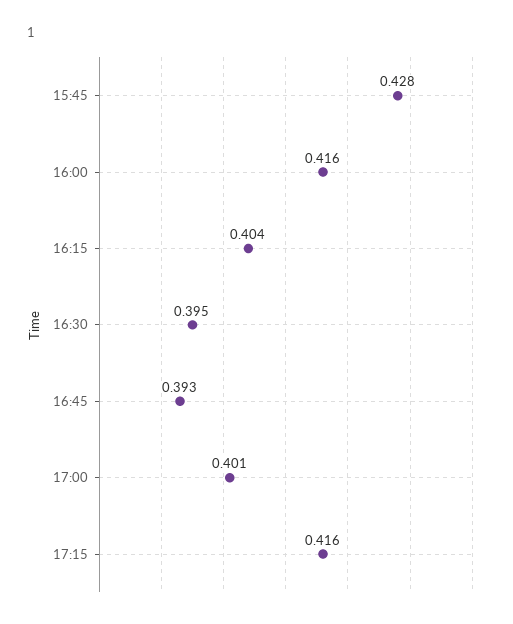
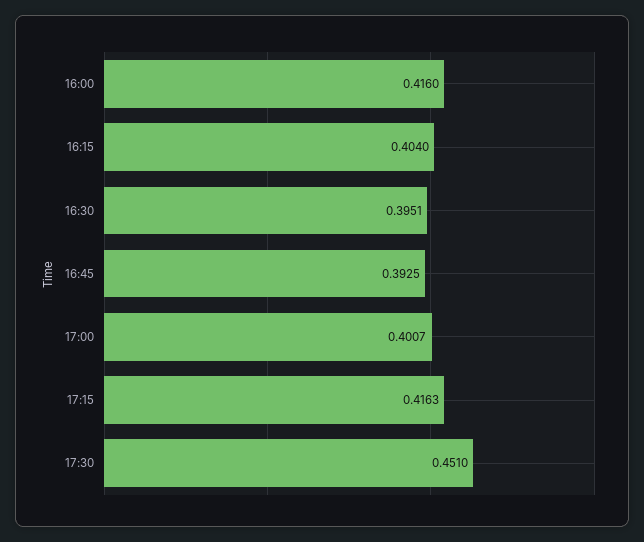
15:45: 0.428 -> none
17:30: none -> 0.451

